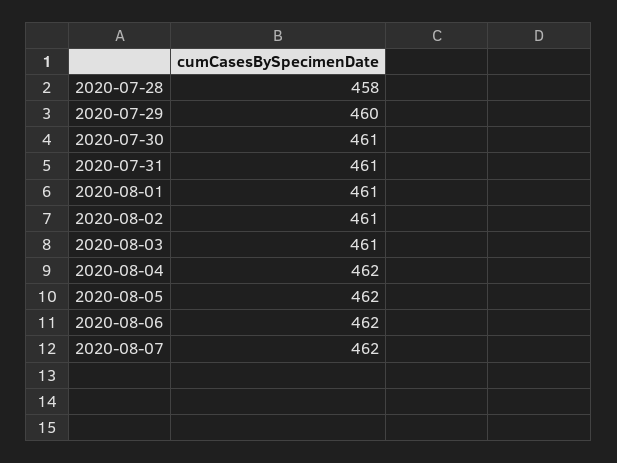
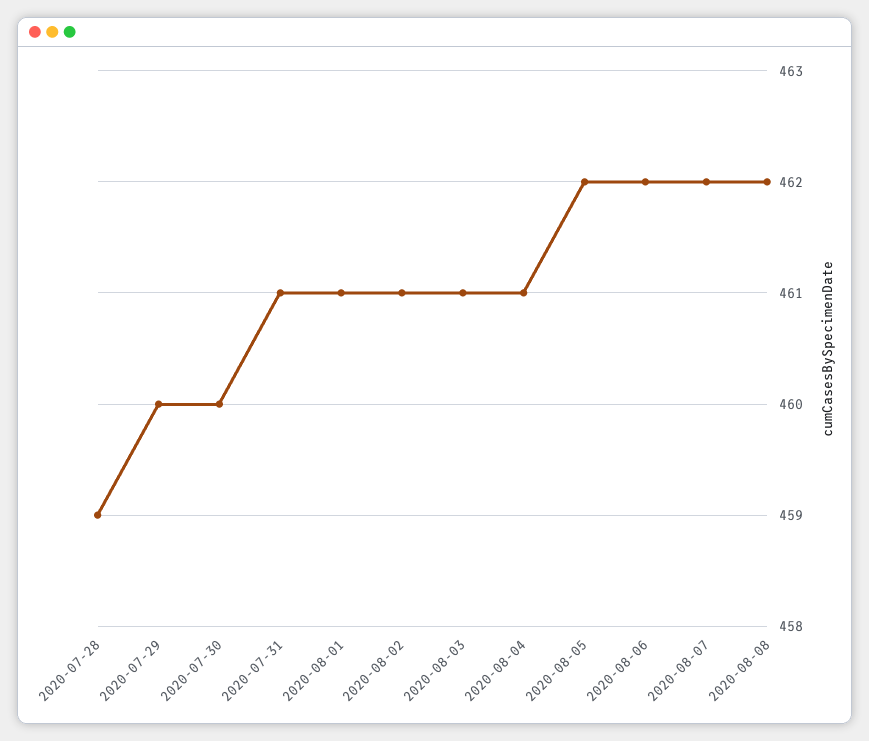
2020-07-28: 458 -> 459
2020-07-30: 461 -> 460
2020-08-04: 462 -> 461
2020-08-08: none -> 462

